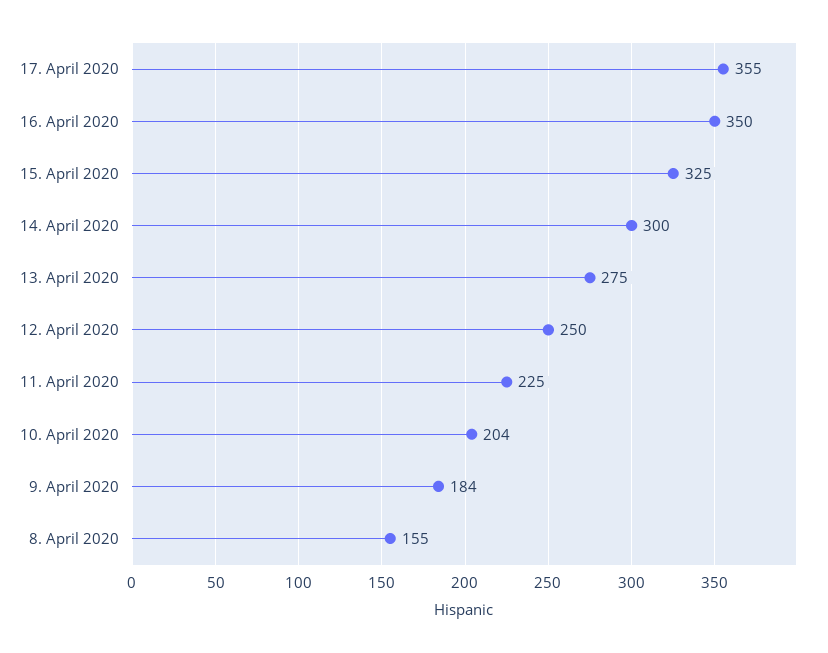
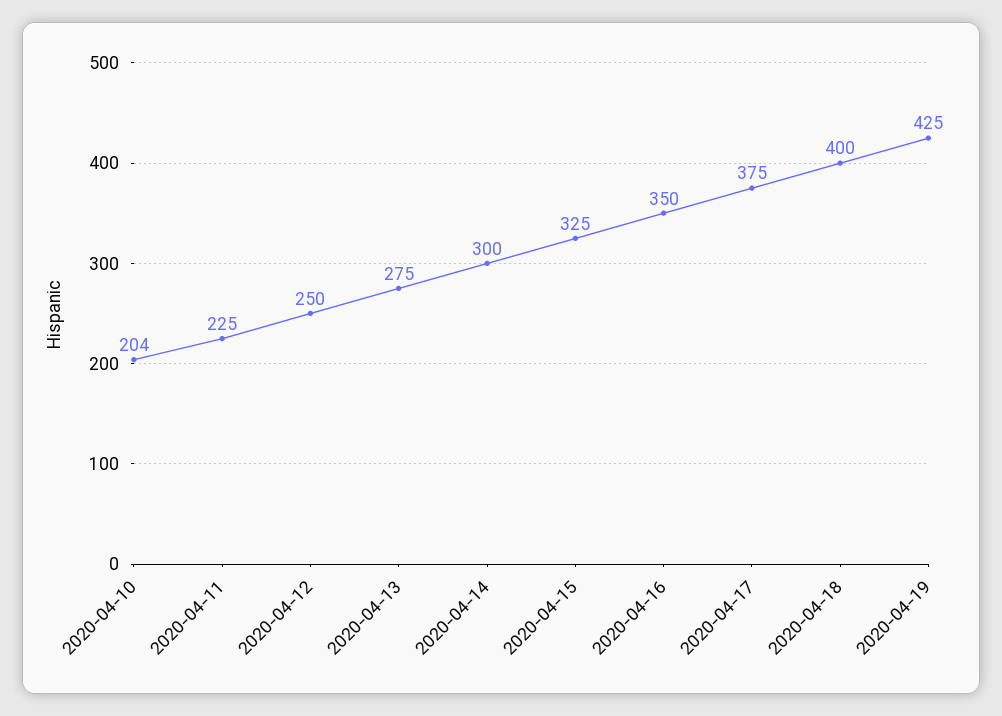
17. April 2020: 355 -> 375
9. April 2020: 184 -> none
8. April 2020: 155 -> none
2020-04-18: none -> 400
2020-04-19: none -> 425

